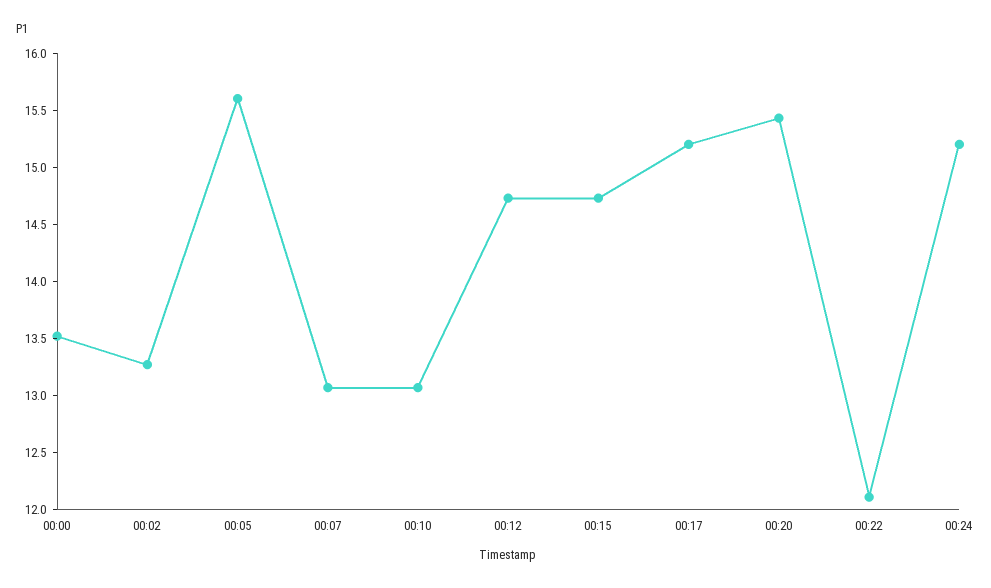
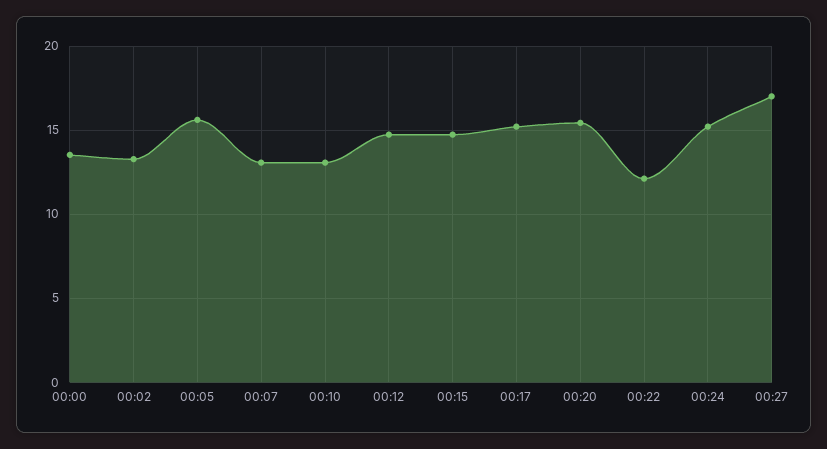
00:27: none -> 17

